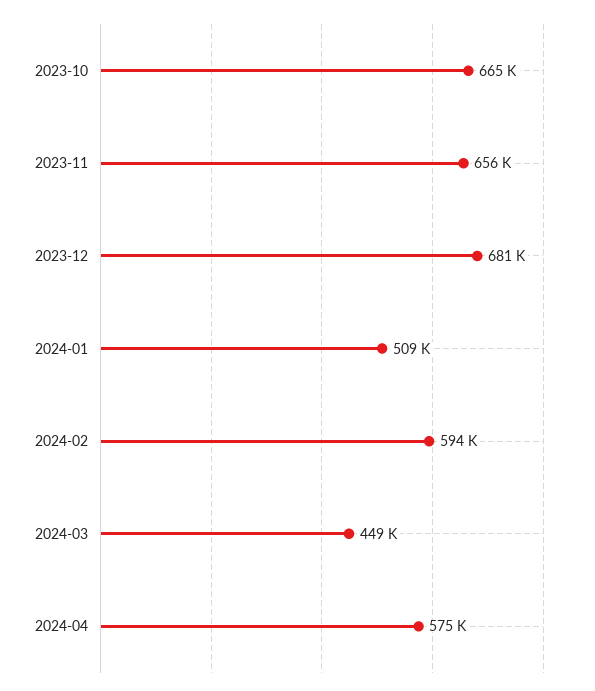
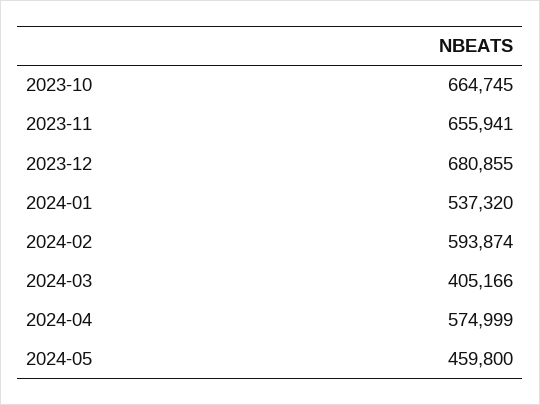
2024-01: 509000 -> 537320
2024-03: 449000 -> 405166
2024-05: none -> 459800

